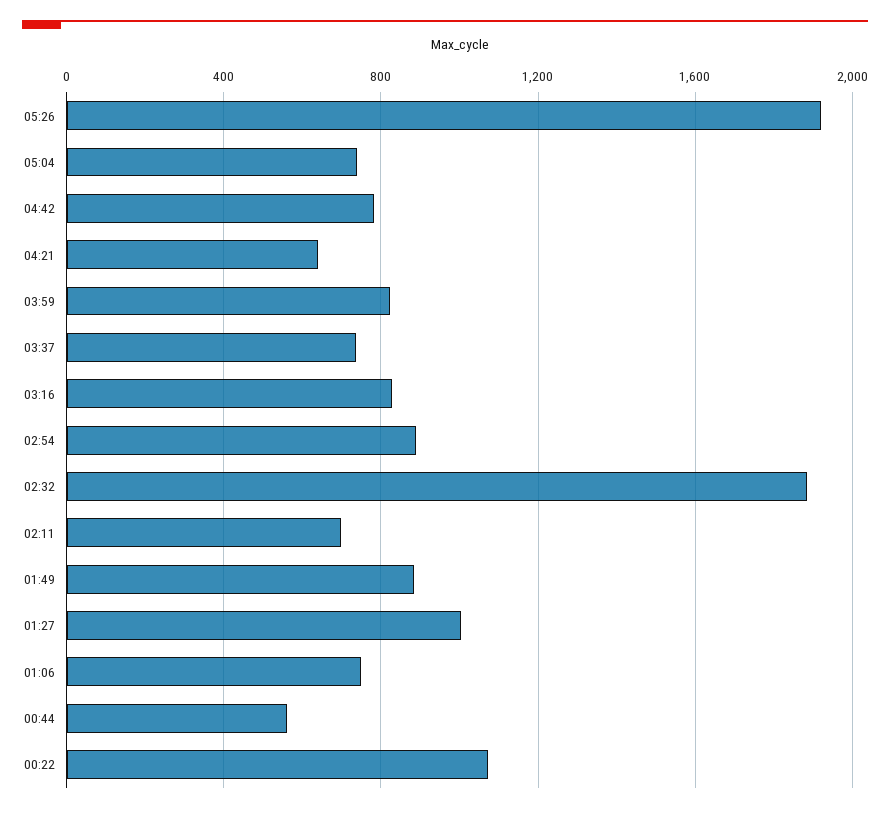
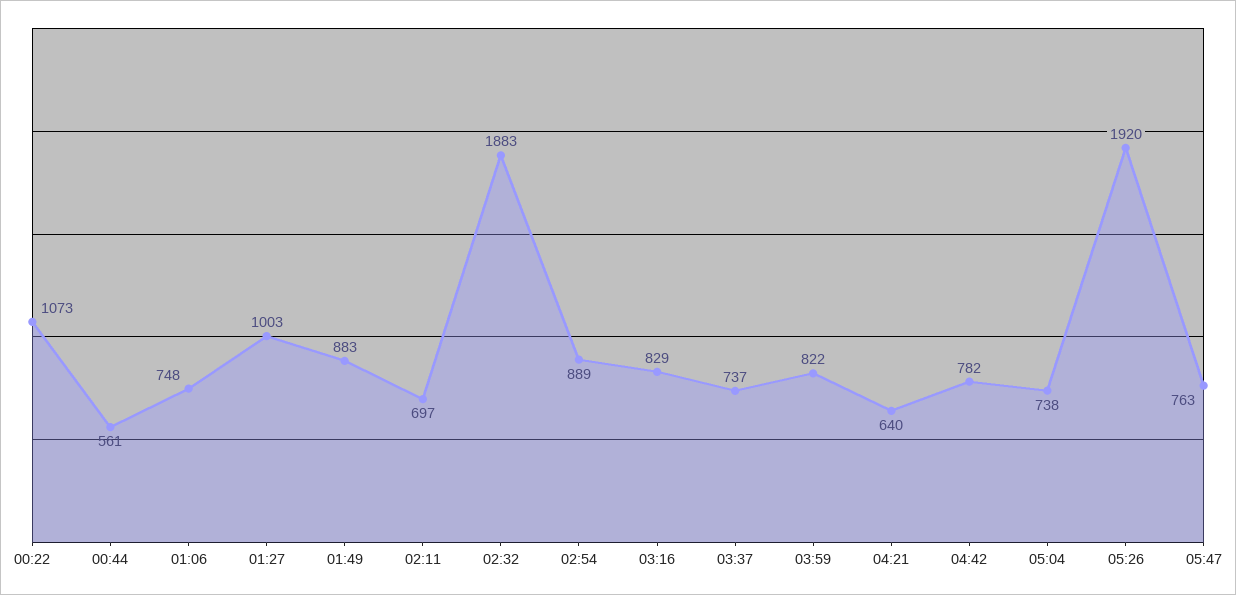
05:47: none -> 763

